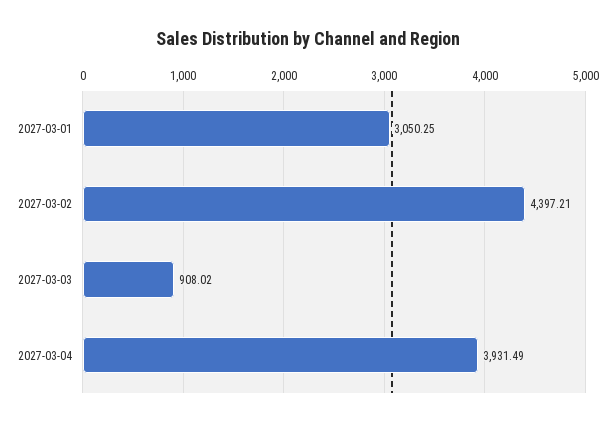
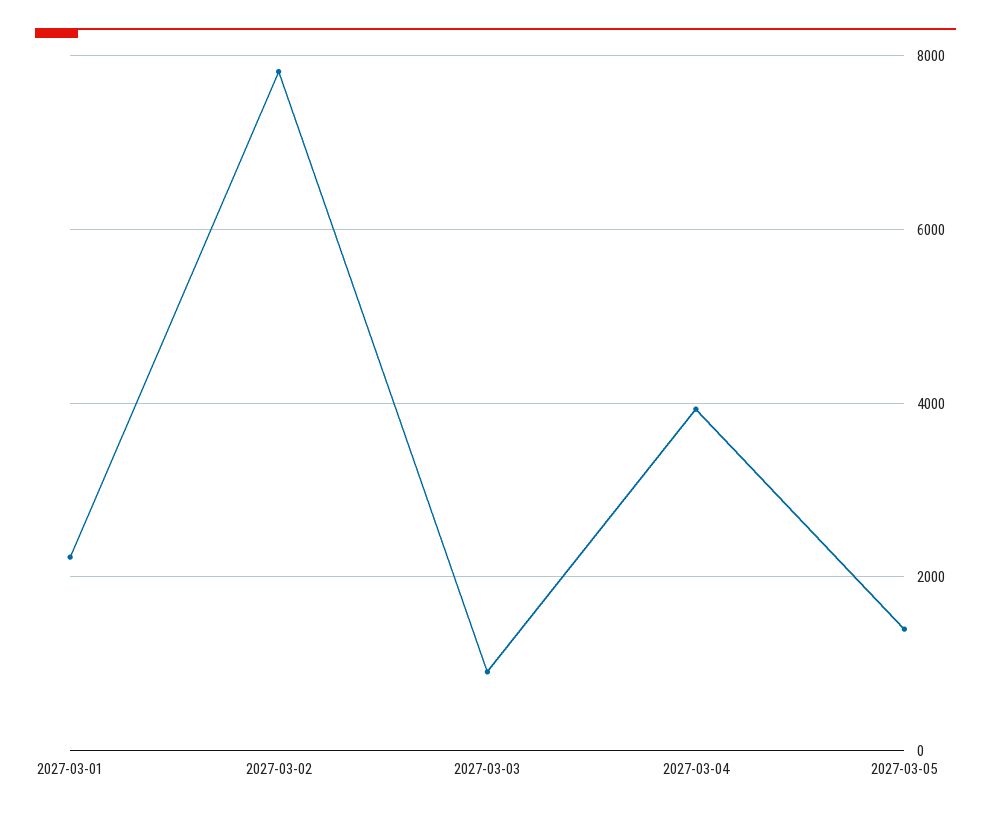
2027-03-01: 3050.25 -> 2200
2027-03-02: 4397.21 -> 7800
2027-03-05: none -> 1400

